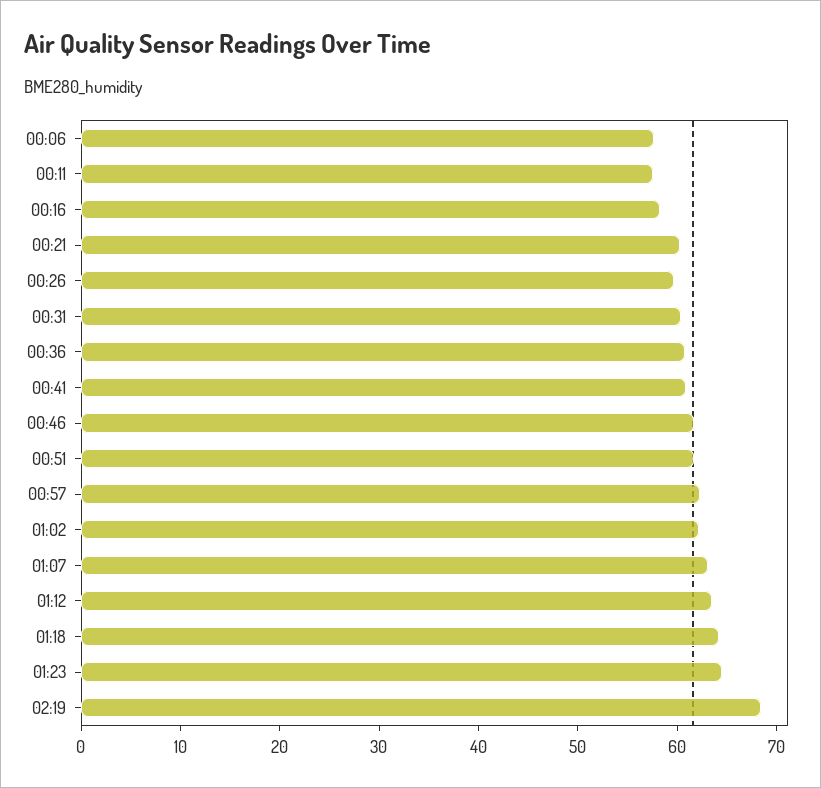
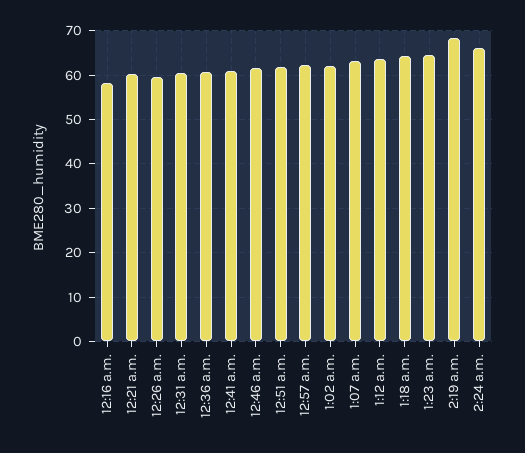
00:06: 58 -> none
00:11: 58 -> none
2:24 a.m.: none -> 66

